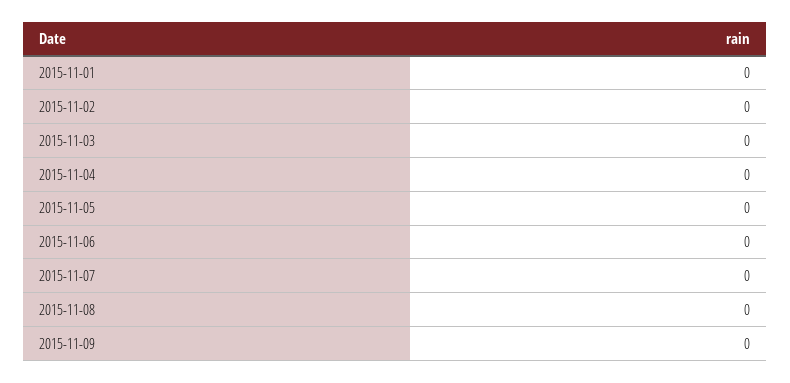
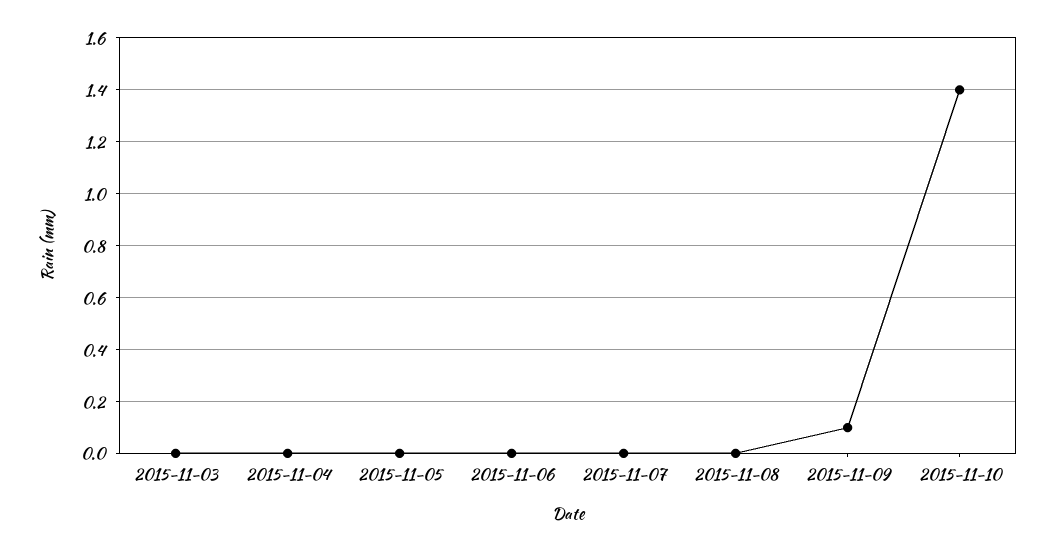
2015-11-01: 0 -> none
2015-11-02: 0 -> none
2015-11-09: 0 -> 0.1
2015-11-10: none -> 1.4

